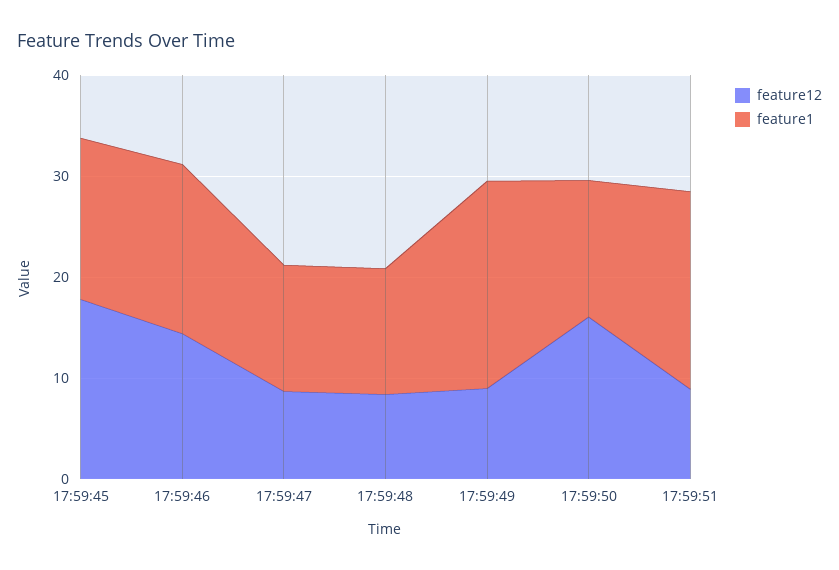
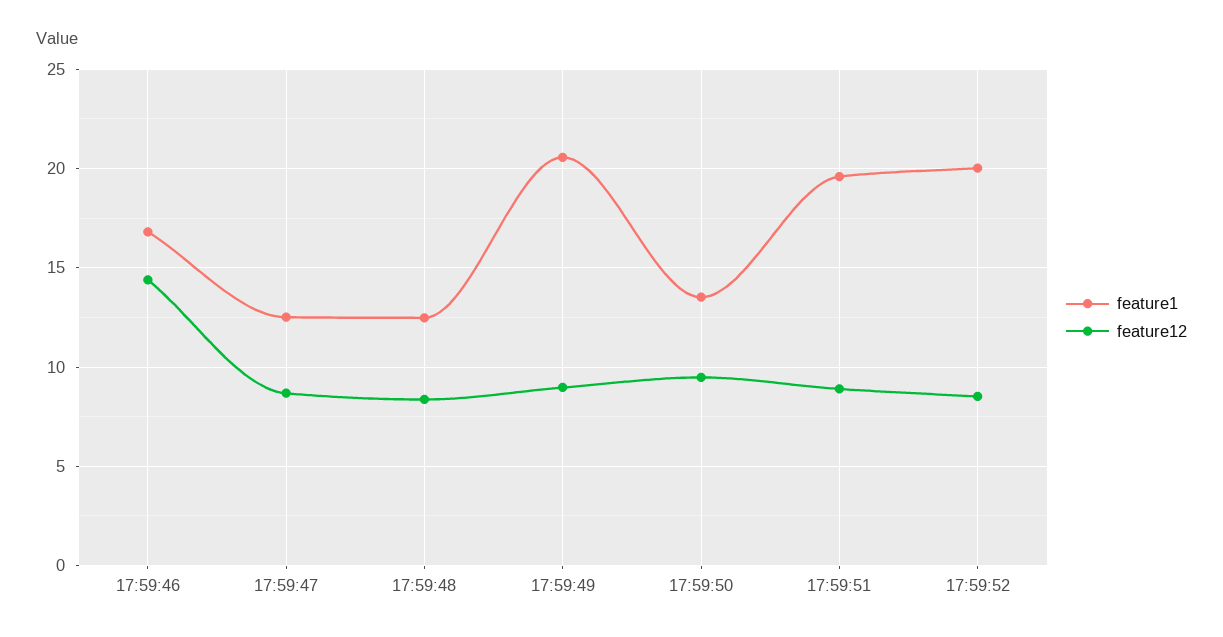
feature12, 17:59:45: 18 -> none
feature1, 17:59:45: 16 -> none
feature12, 17:59:50: 16 -> 9.5
feature1, 17:59:52: none -> 20
feature12, 17:59:52: none -> 8.5

